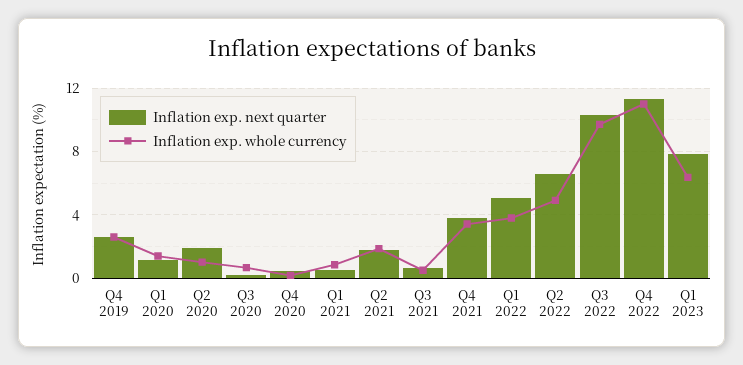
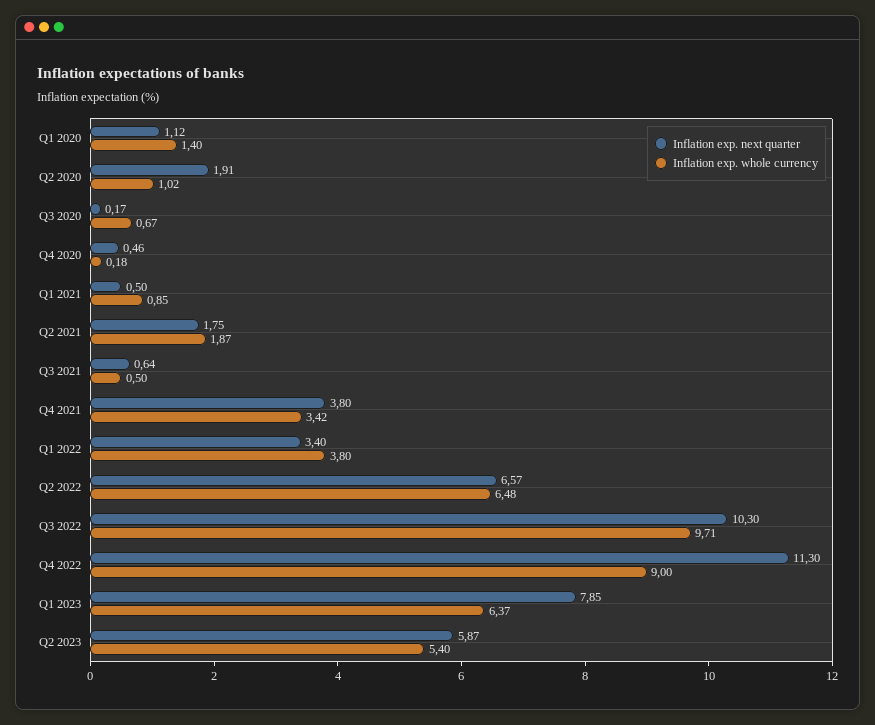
Inflation exp. next quarter, Q4 2019: 2.5 -> none
Inflation exp. whole currency, Q4 2019: 2.5 -> none
Inflation exp. next quarter, Q1 2022: 5 -> 3.4
Inflation exp. whole currency, Q2 2022: 5 -> 6.48
Inflation exp. whole currency, Q4 2022: 11 -> 9
Inflation exp. next quarter, Q2 2023: none -> 5.87
Inflation exp. whole currency, Q2 2023: none -> 5.4

